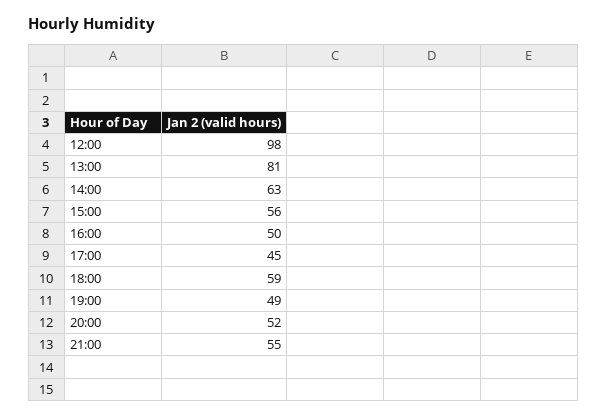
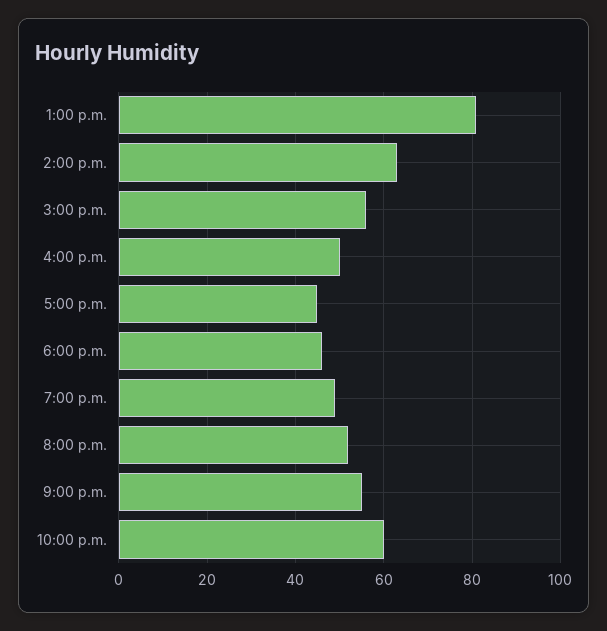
12:00: 98 -> none
18:00: 59 -> 45
10:00 p.m.: none -> 60

